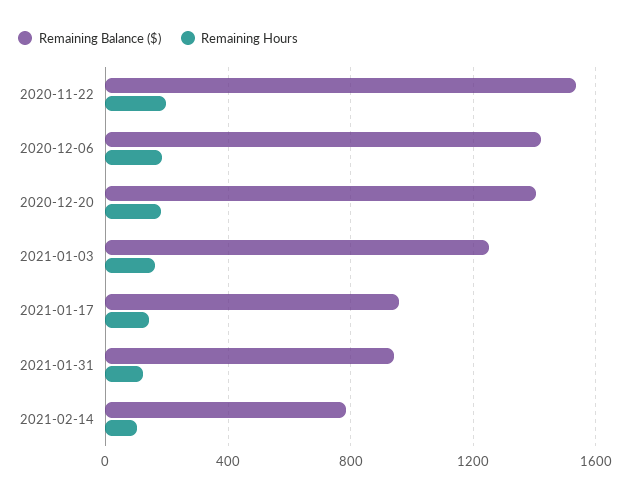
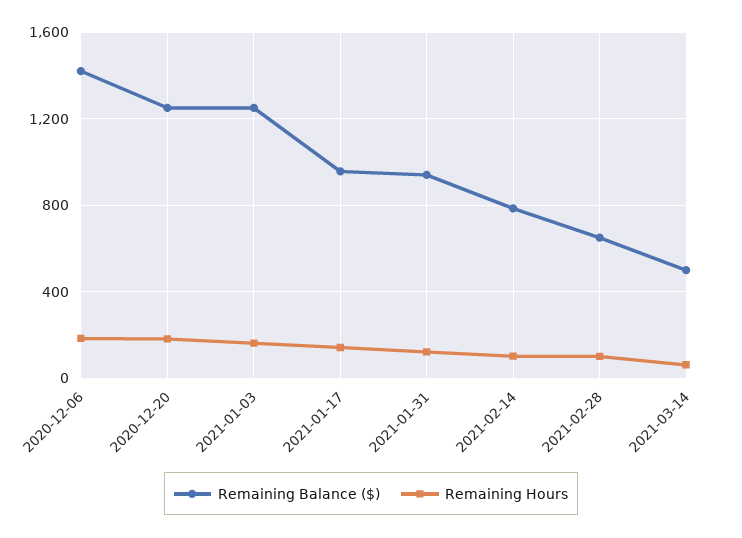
Remaining Balance ($), 2020-11-22: 1550 -> none
Remaining Hours, 2020-11-22: 200 -> none
Remaining Balance ($), 2020-12-20: 1400 -> 1250
Remaining Balance ($), 2021-02-28: none -> 650
Remaining Hours, 2021-02-28: none -> 100
Remaining Balance ($), 2021-03-14: none -> 500
Remaining Hours, 2021-03-14: none -> 50

